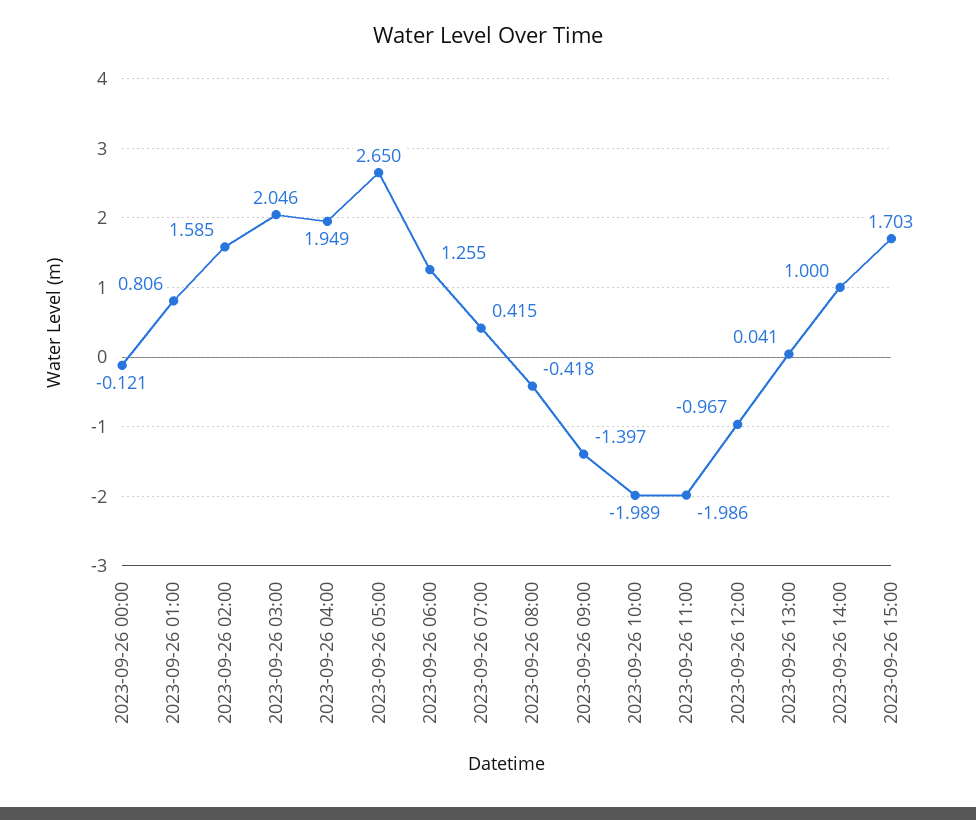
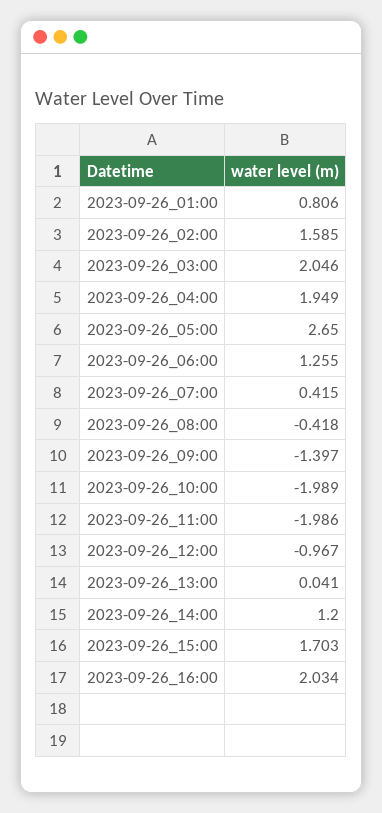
2023-09-26 00:00: -0.121 -> none
2023-09-26 14:00: 1 -> 1.2
2023-09-26_16:00: none -> 2.034

